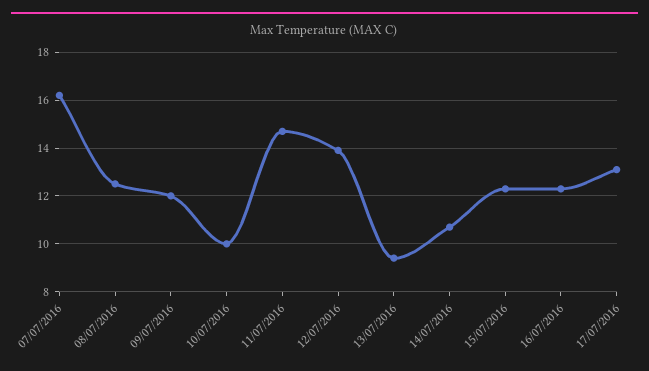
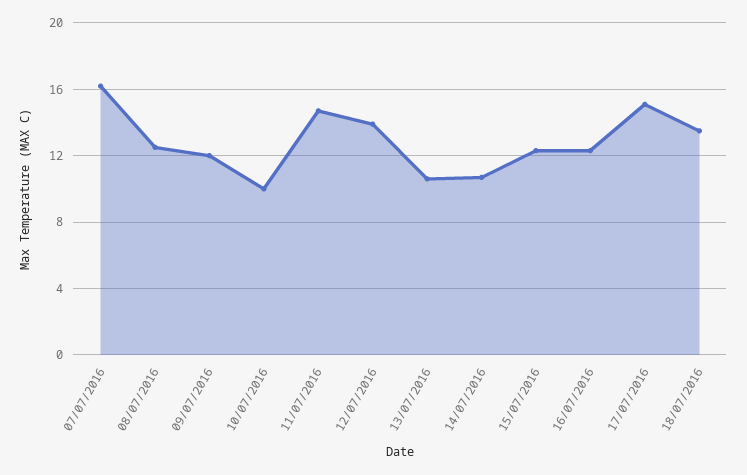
13/07/2016: 9.5 -> 10.5
17/07/2016: 13 -> 15
18/07/2016: none -> 13.5

